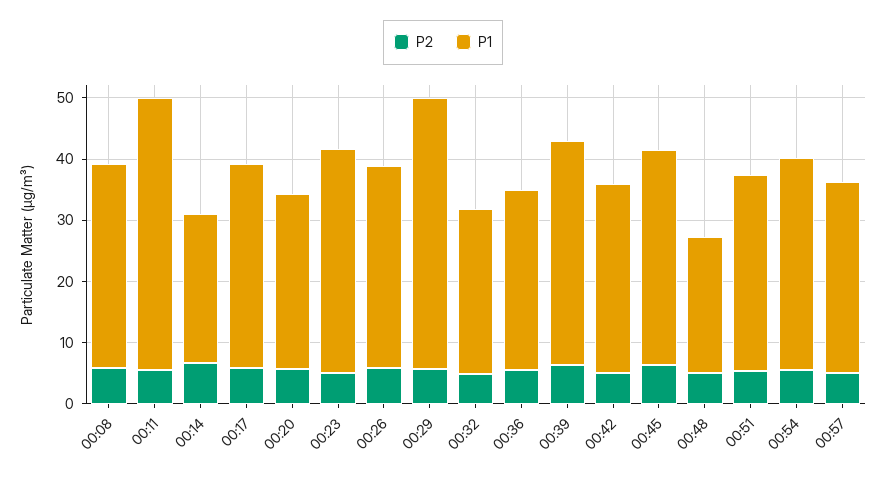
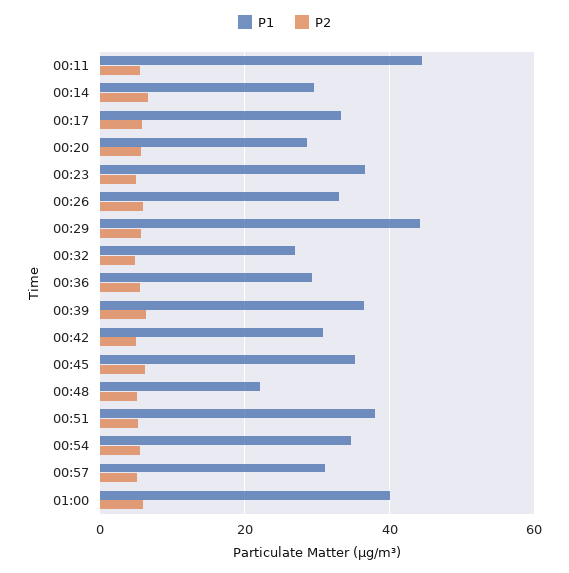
P2, 00:08: 6 -> none
P1, 00:08: 34 -> none
P1, 00:14: 24 -> 30
P1, 00:51: 32 -> 38
P1, 01:00: none -> 40
P2, 01:00: none -> 6

